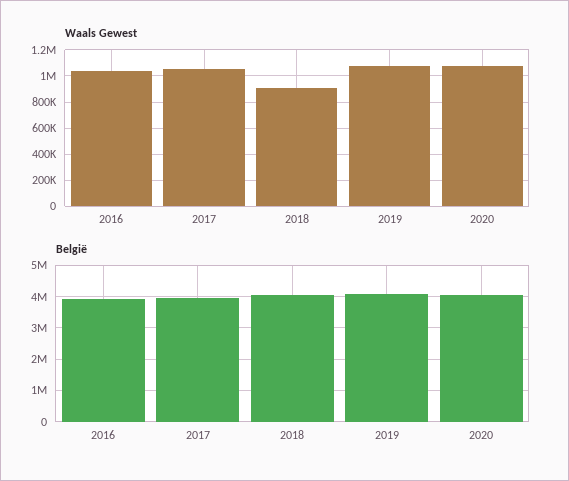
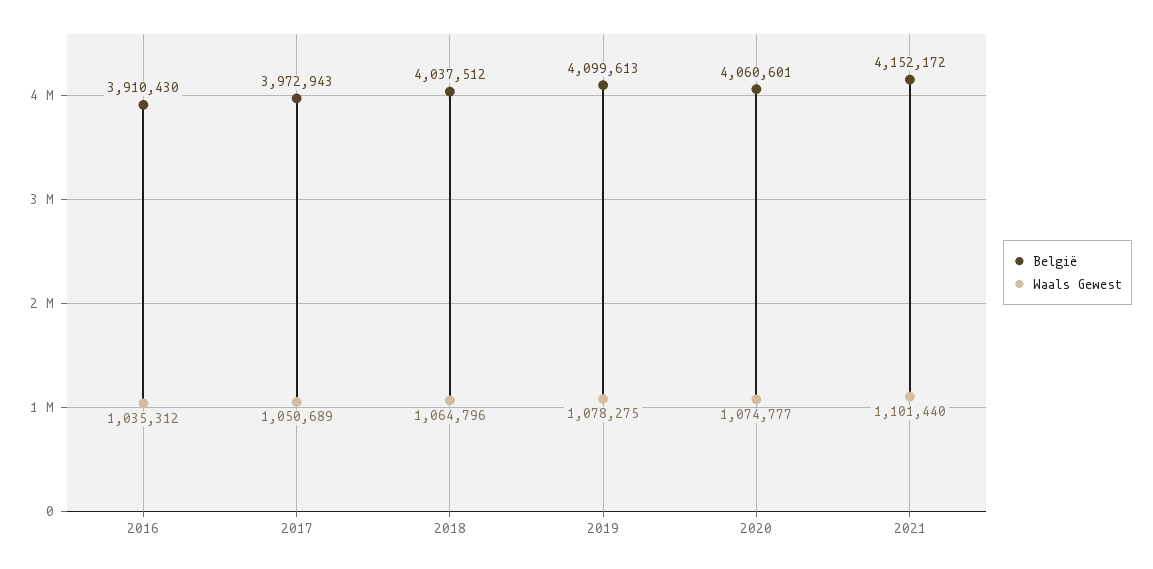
Waals Gewest, 2018: 900000 -> 1064796
België, 2021: none -> 4152172
Waals Gewest, 2021: none -> 1101440

